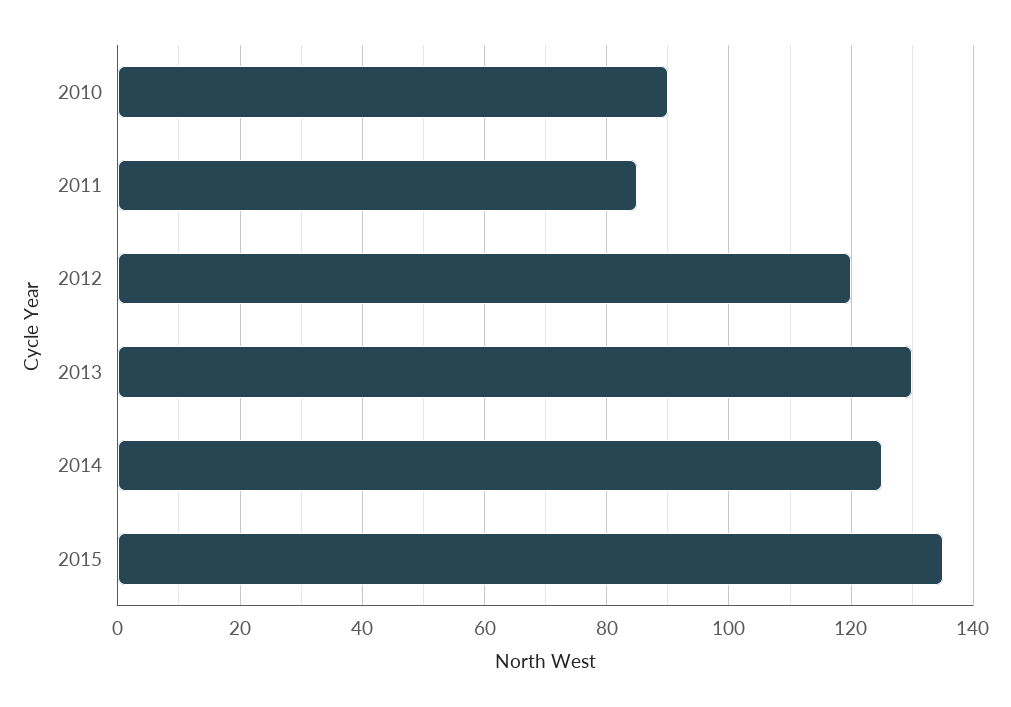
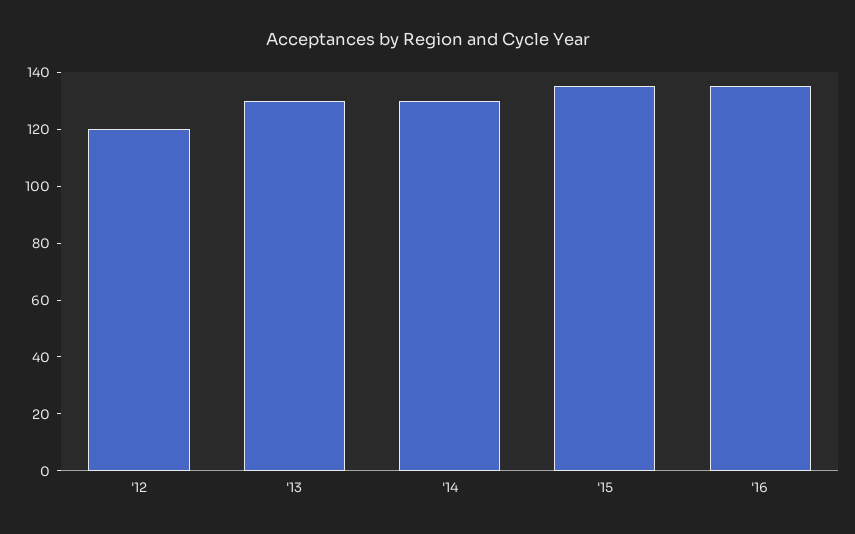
2010: 90 -> none
2011: 85 -> none
2014: 125 -> 130
'16: none -> 135

